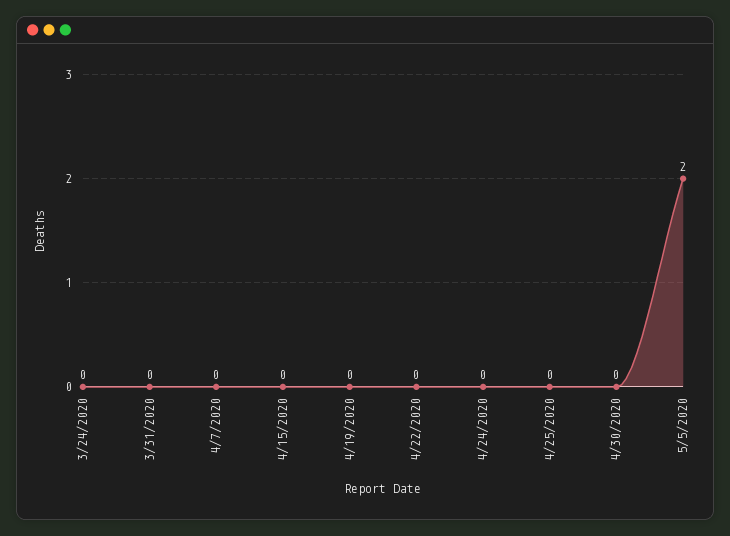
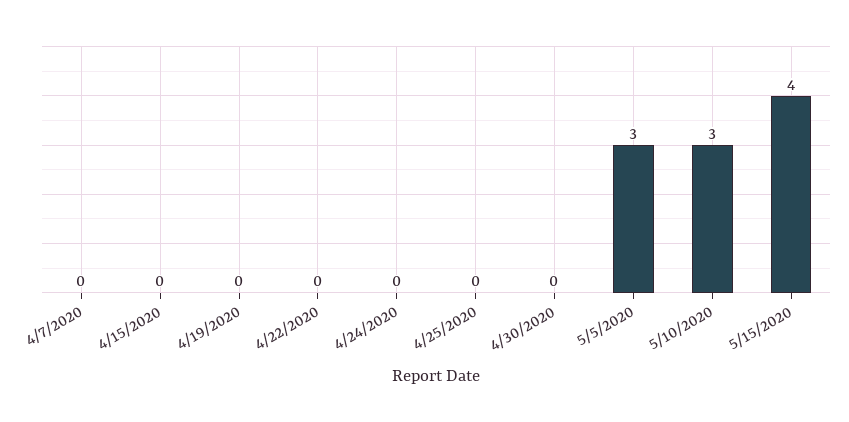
3/24/2020: 0 -> none
3/31/2020: 0 -> none
5/5/2020: 2 -> 3
5/10/2020: none -> 3
5/15/2020: none -> 4

